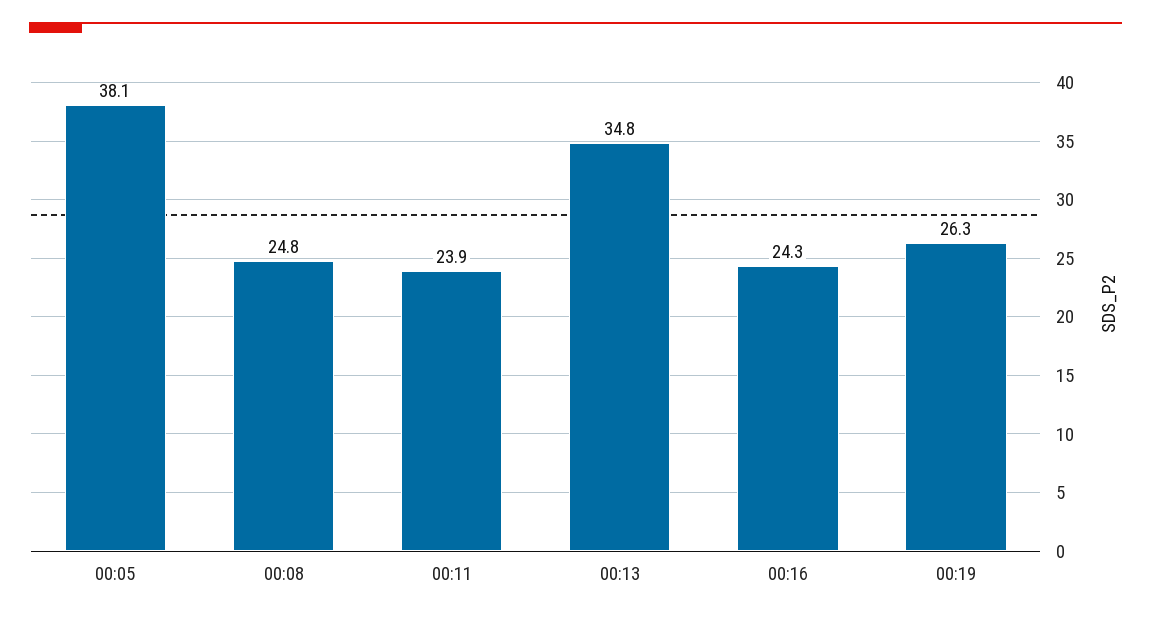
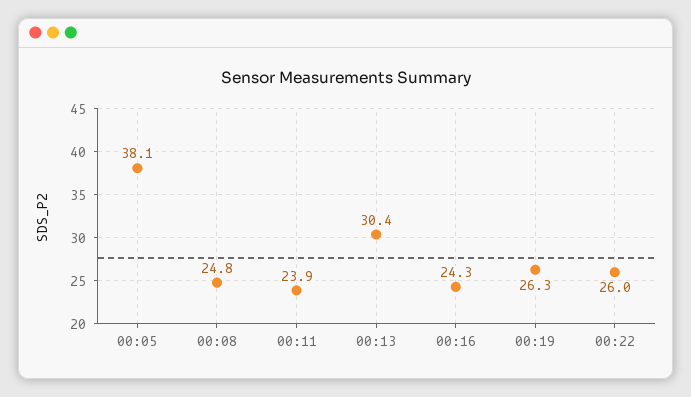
00:13: 34.8 -> 30.4
00:22: none -> 26

